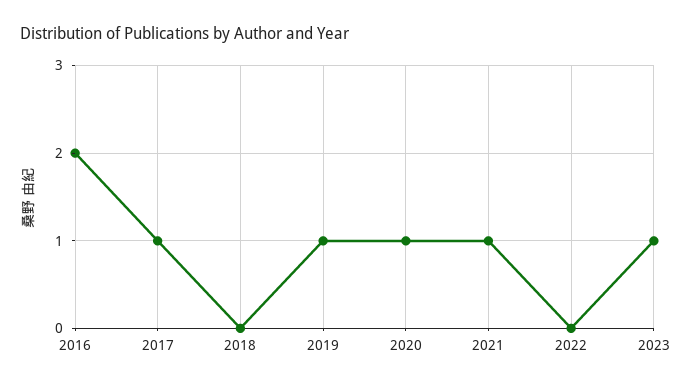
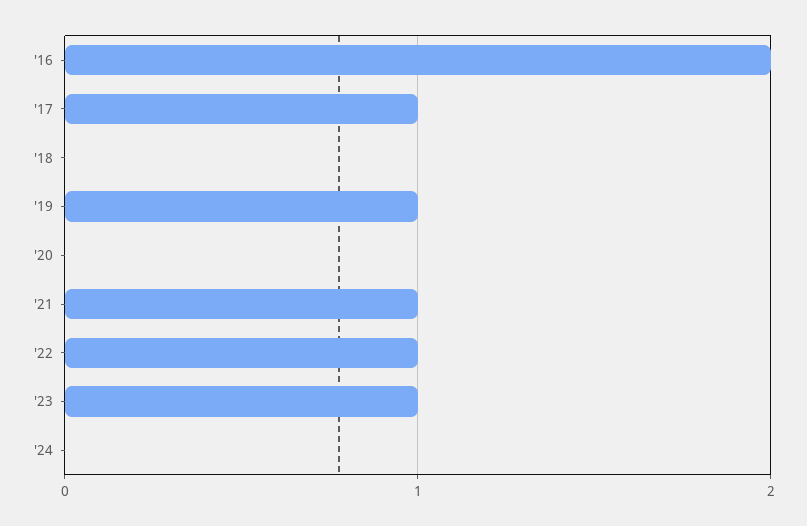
2020: 1 -> 0
2022: 0 -> 1
'24: none -> 0

